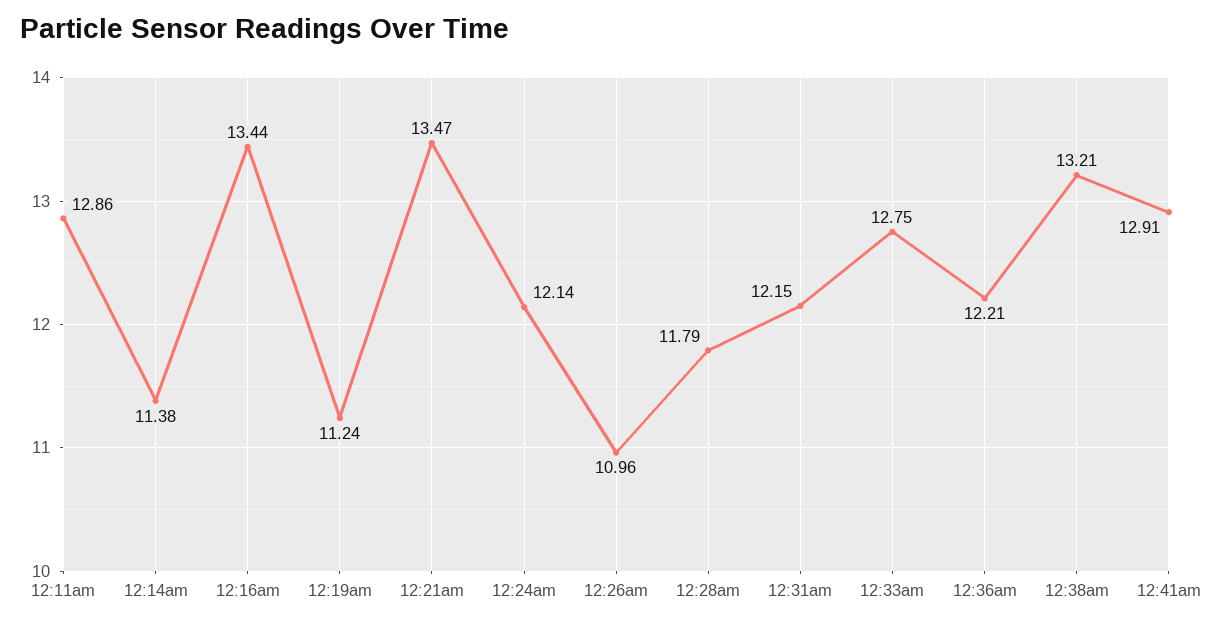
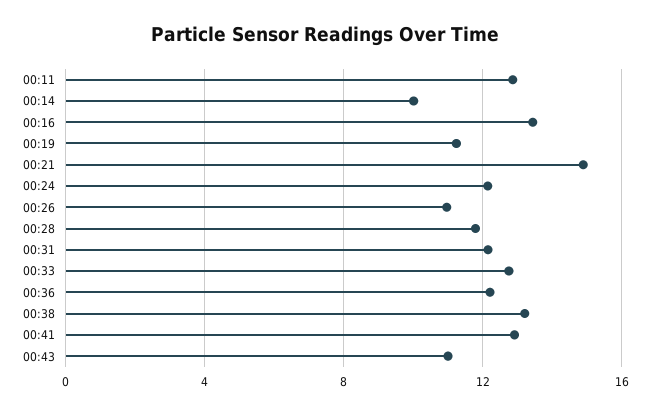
12:14am: 11.38 -> 10
12:21am: 13.47 -> 15
00:43: none -> 11

